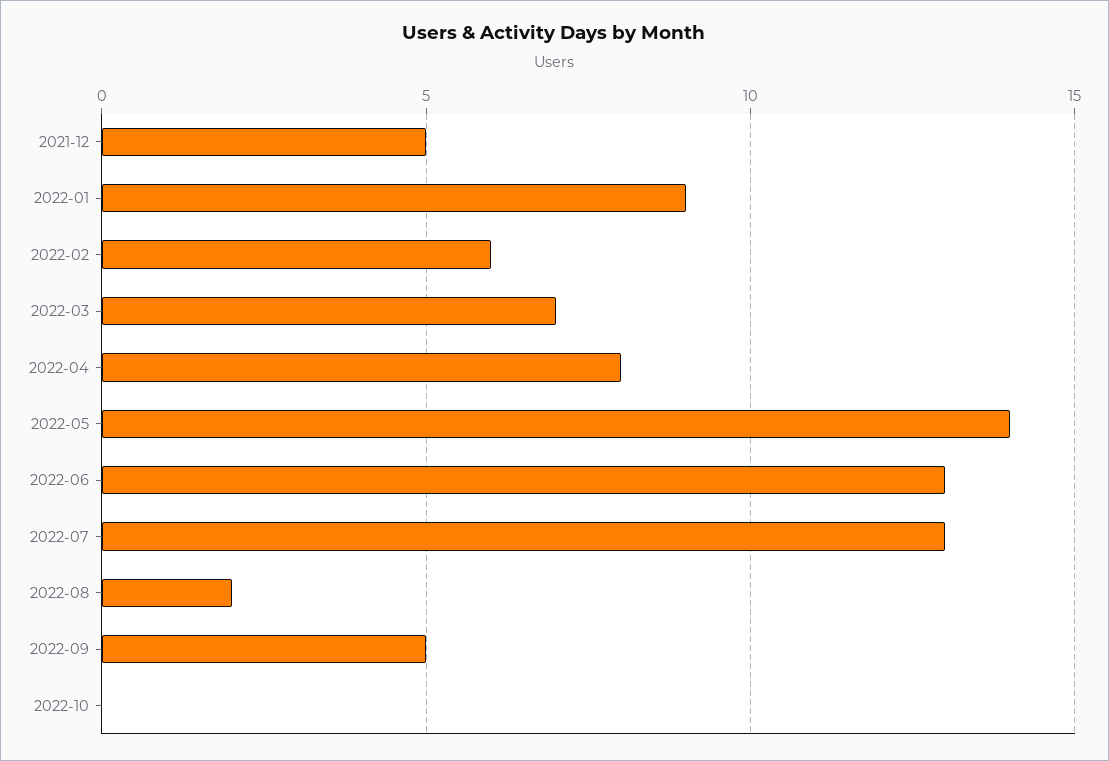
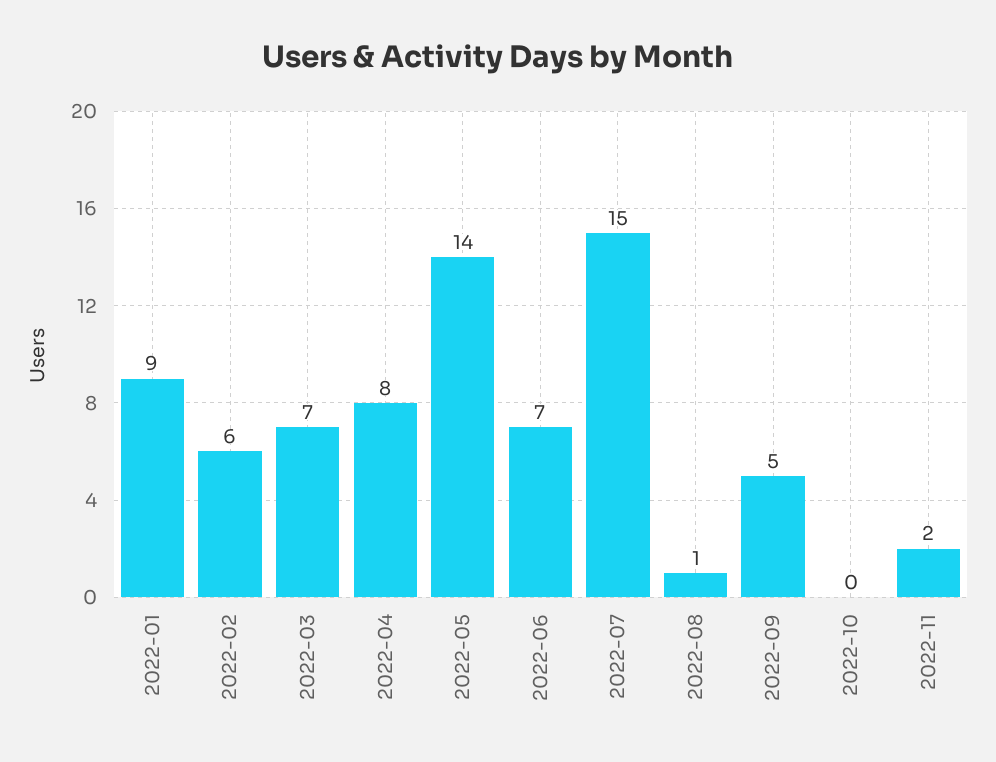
2021-12: 5 -> none
2022-06: 13 -> 7
2022-07: 13 -> 15
2022-08: 2 -> 1
2022-11: none -> 2

